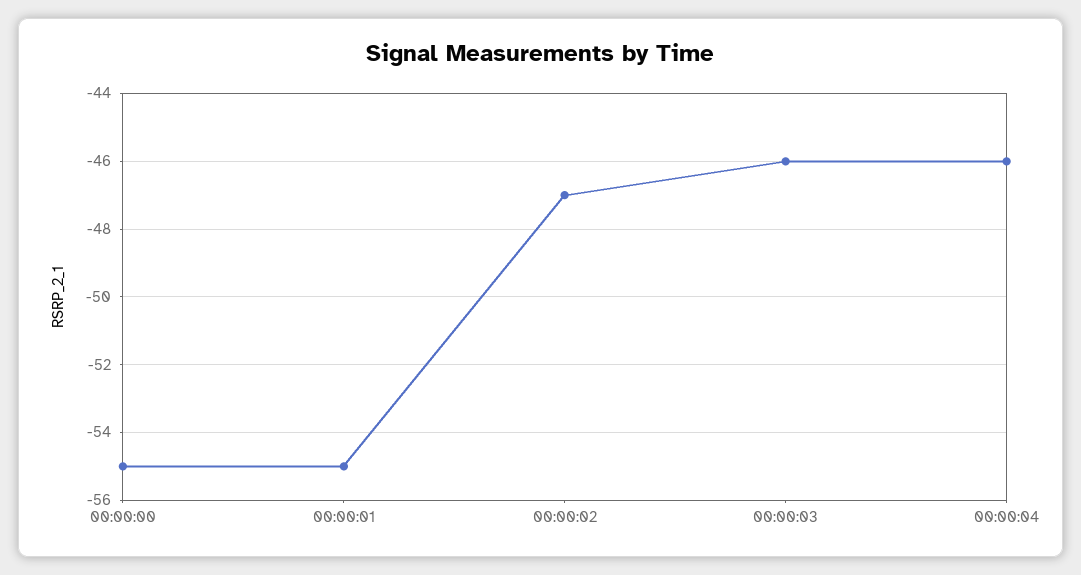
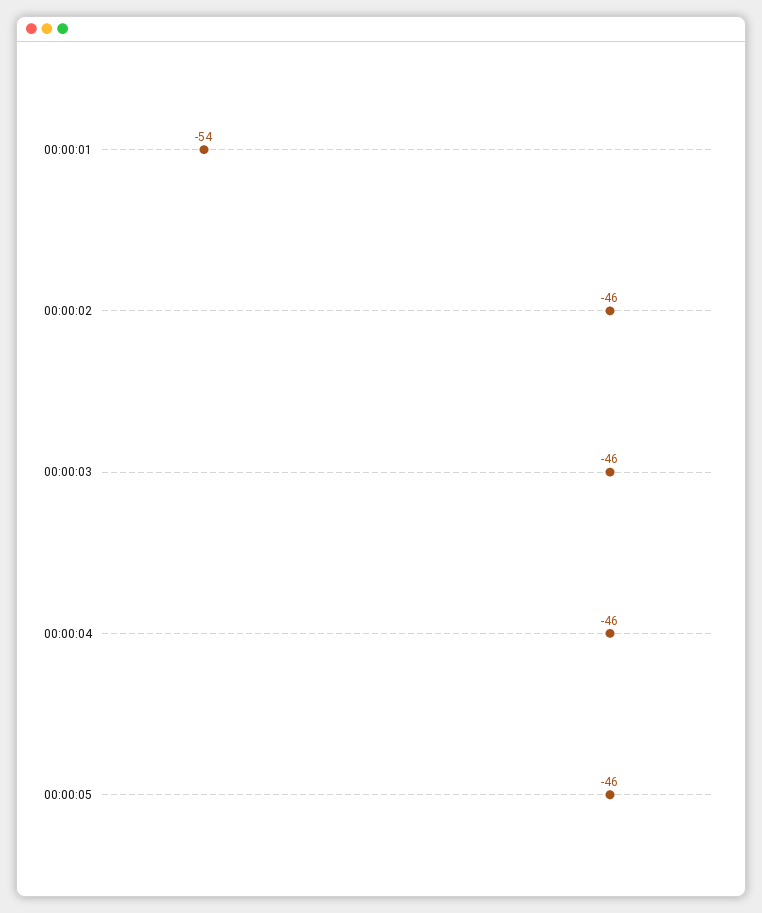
00:00:00: -55 -> none
00:00:01: -55 -> -54
00:00:02: -47 -> -46
00:00:05: none -> -46

